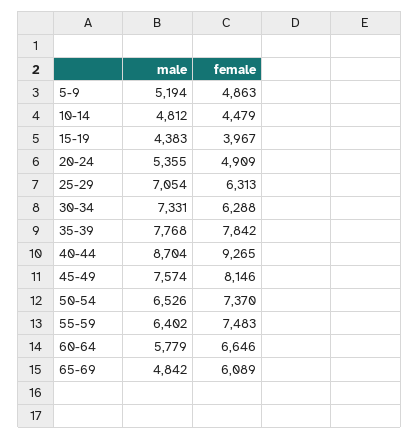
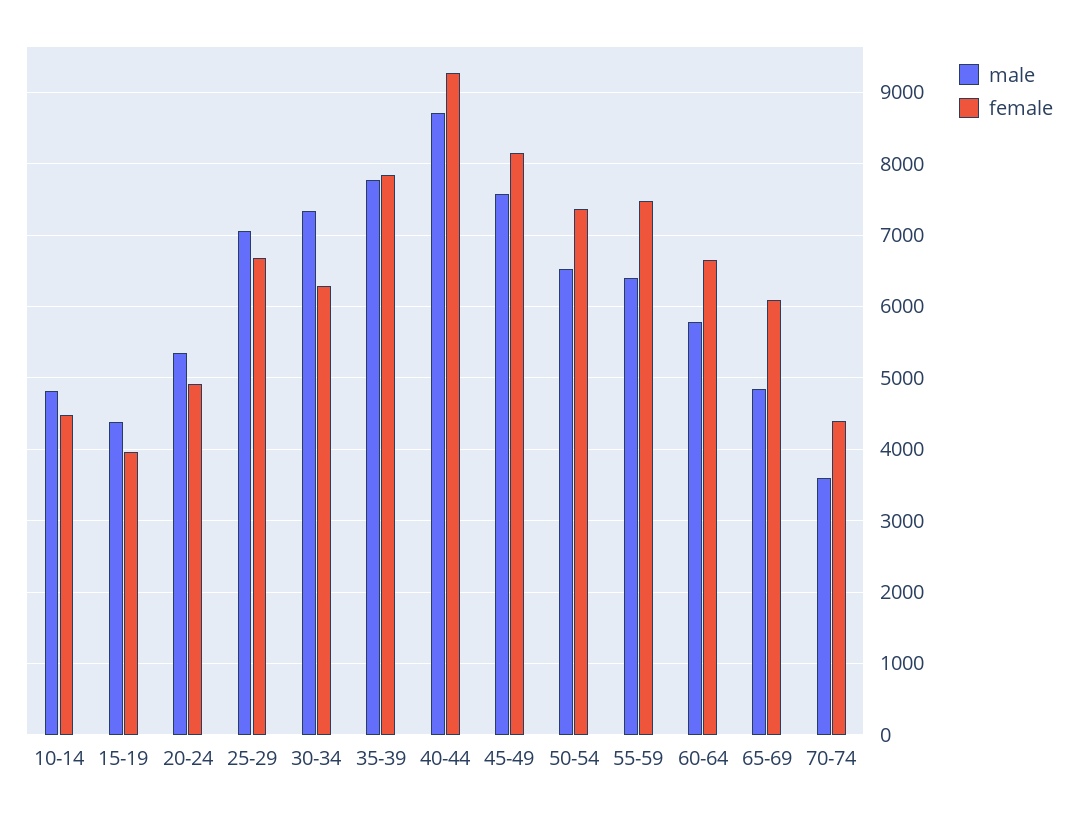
male, 5-9: 5194 -> none
female, 5-9: 4863 -> none
female, 25-29: 6313 -> 6700
male, 70-74: none -> 3600
female, 70-74: none -> 4400

